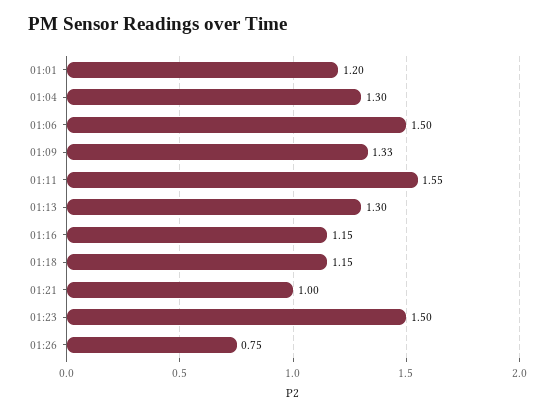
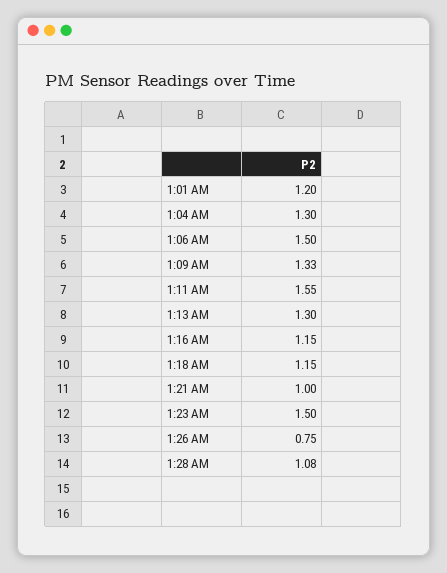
1:28 AM: none -> 1.08

